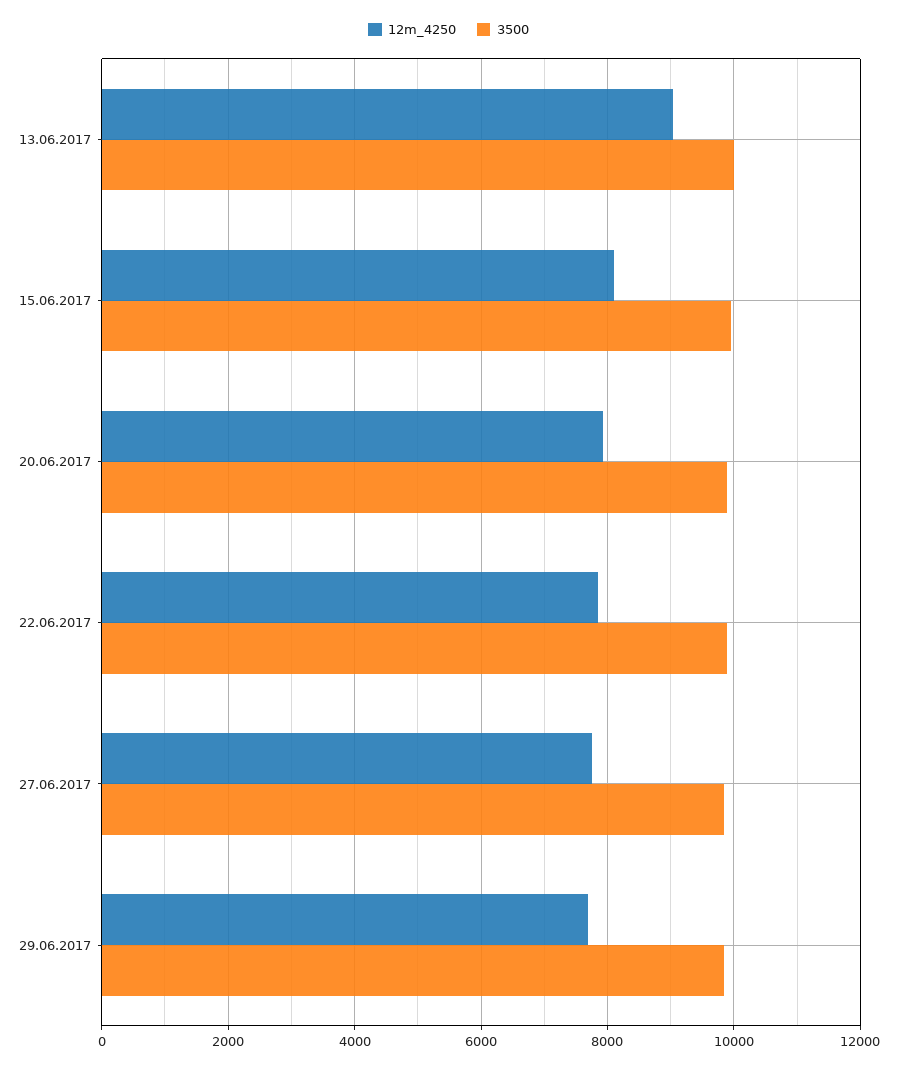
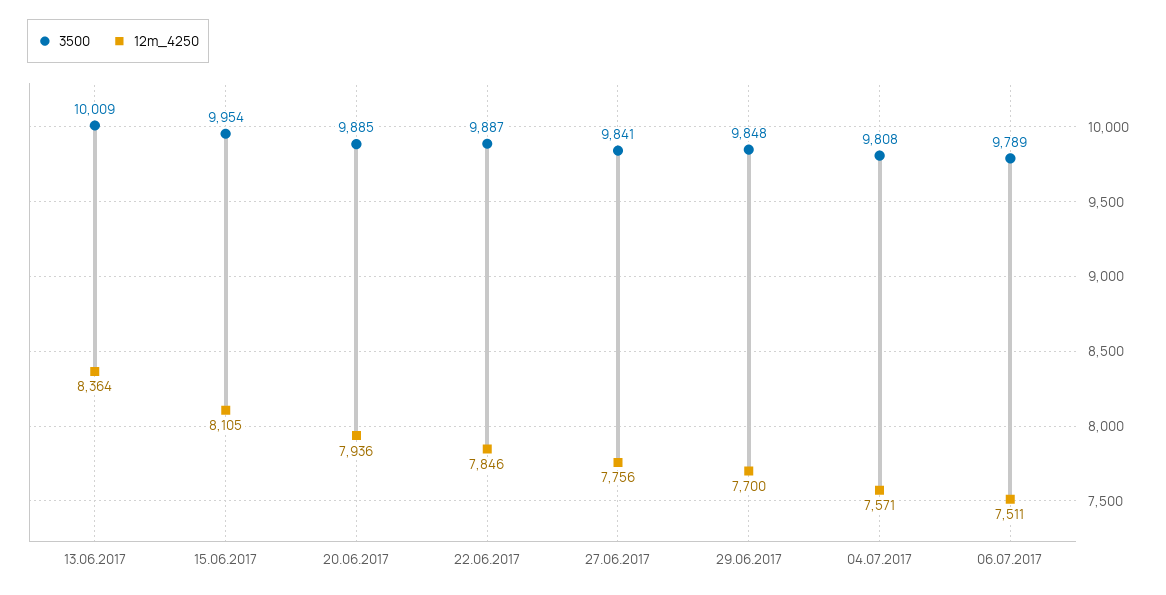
12m_4250, 13.06.2017: 9000 -> 8364
3500, 04.07.2017: none -> 9808
12m_4250, 04.07.2017: none -> 7571
3500, 06.07.2017: none -> 9789
12m_4250, 06.07.2017: none -> 7511

